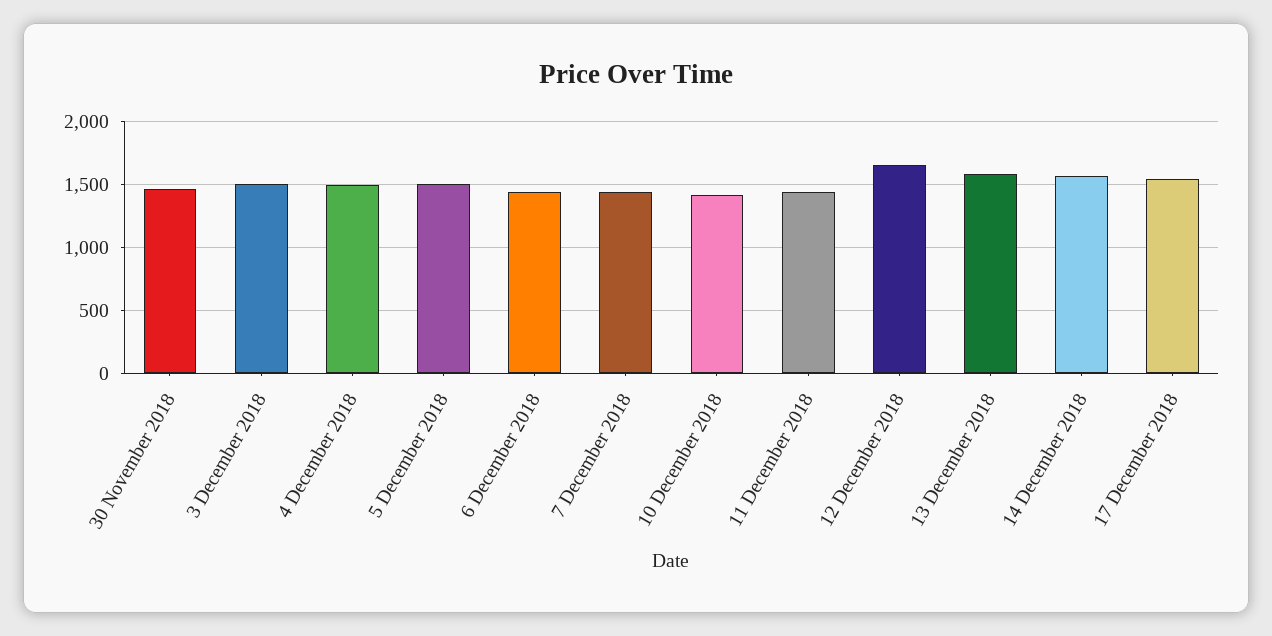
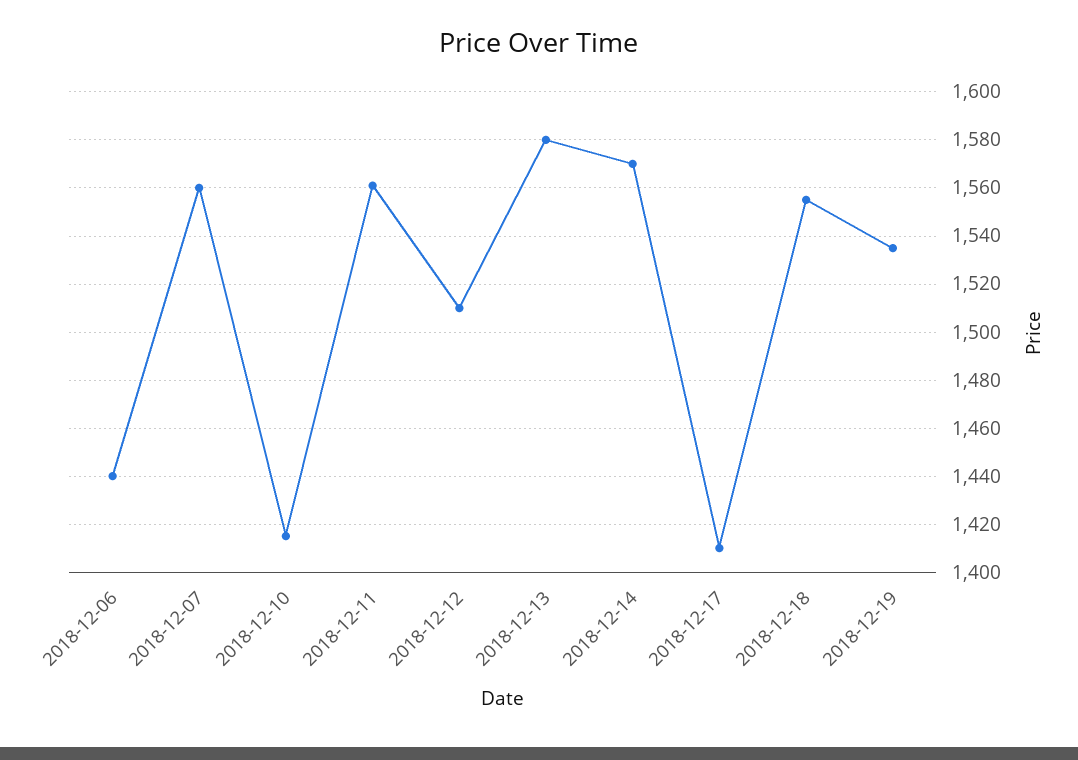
30 November 2018: 1450 -> none
3 December 2018: 1500 -> none
4 December 2018: 1500 -> none
5 December 2018: 1500 -> none
7 December 2018: 1450 -> 1560
11 December 2018: 1450 -> 1560
12 December 2018: 1650 -> 1510
17 December 2018: 1550 -> 1410
2018-12-18: none -> 1555
2018-12-19: none -> 1535

